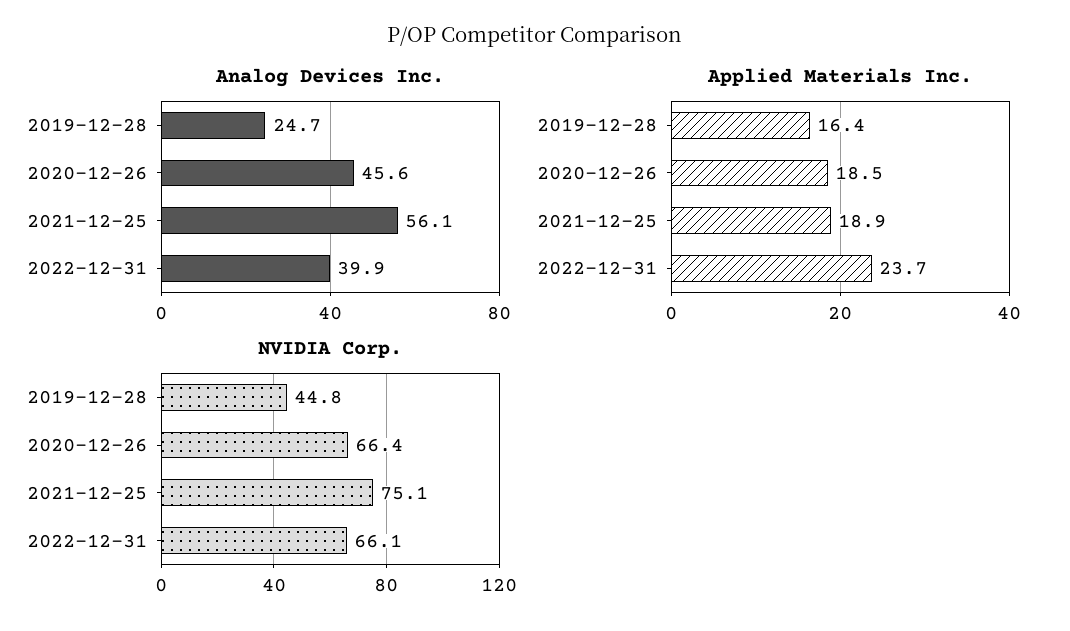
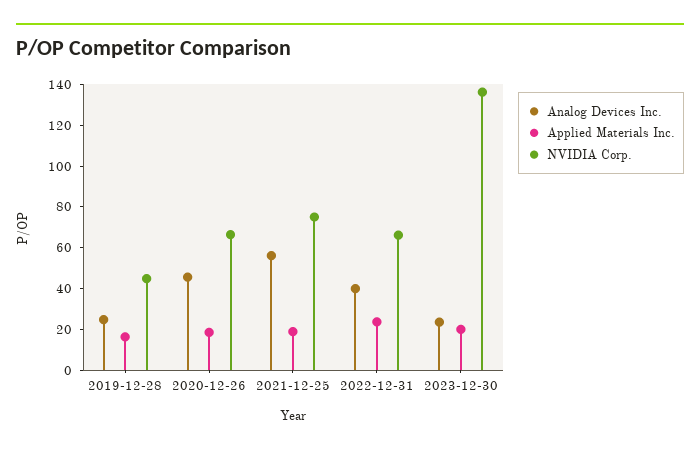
Analog Devices Inc., 2023-12-30: none -> 25
Applied Materials Inc., 2023-12-30: none -> 20
NVIDIA Corp., 2023-12-30: none -> 135

